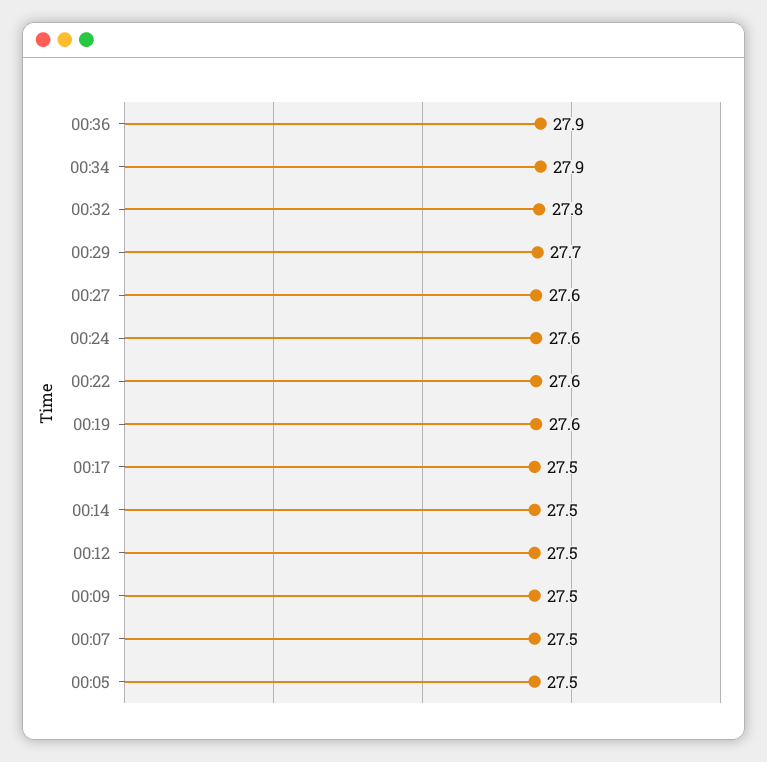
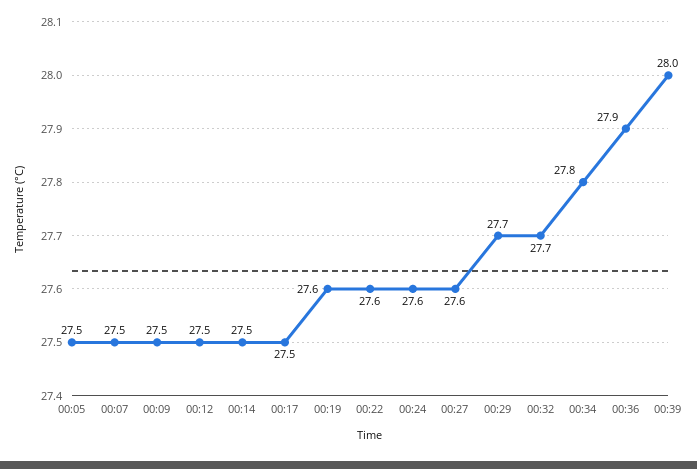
00:34: 27.9 -> 27.8
00:32: 27.8 -> 27.7
00:39: none -> 28

